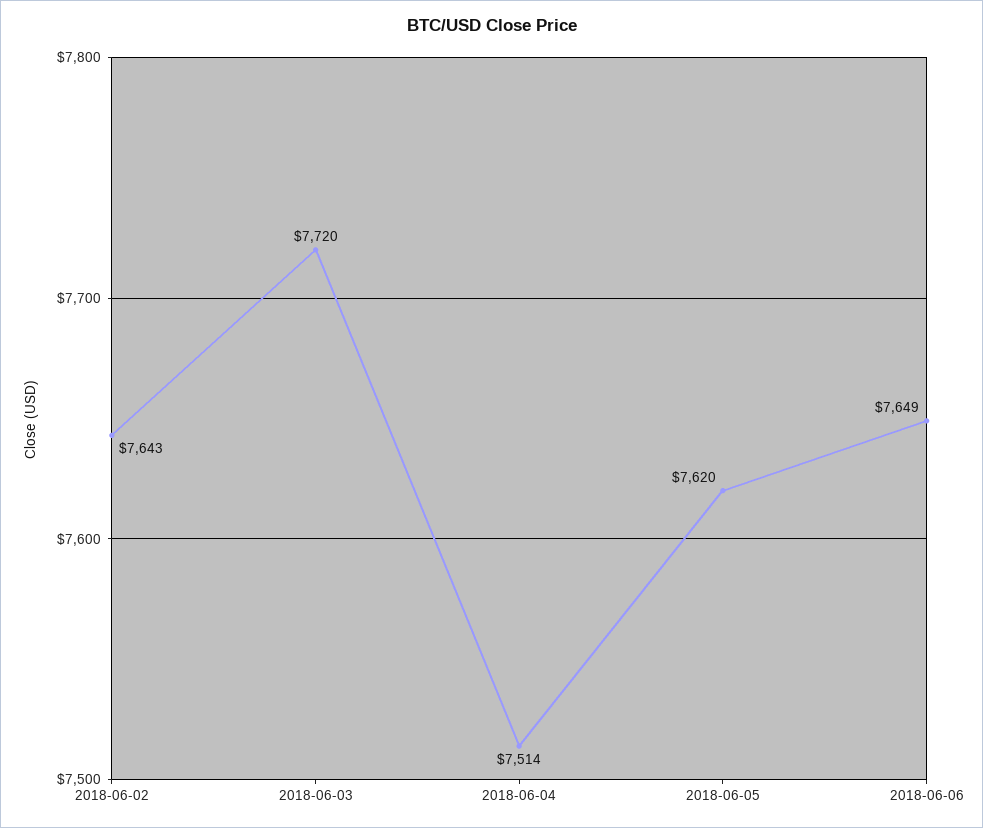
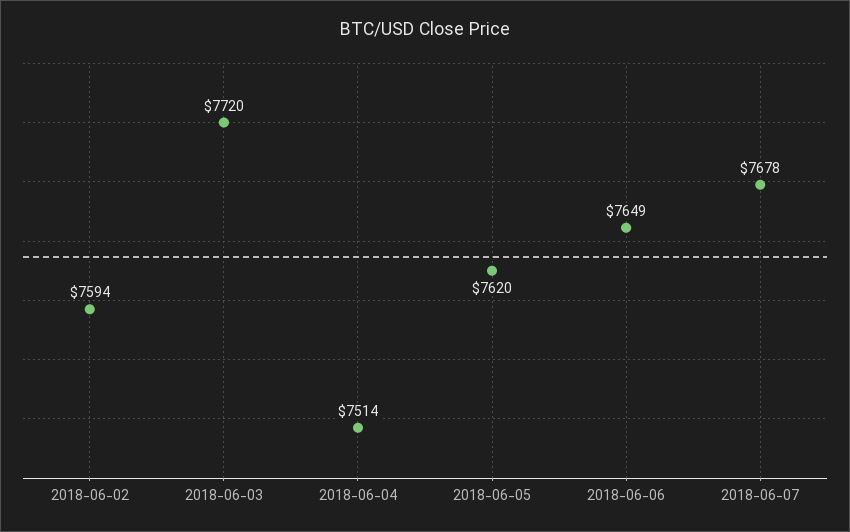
2018-06-02: 7643 -> 7594
2018-06-07: none -> 7678

